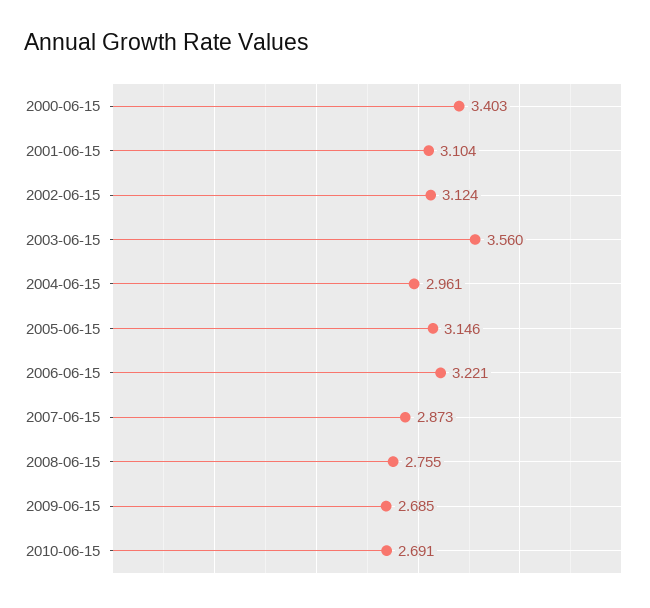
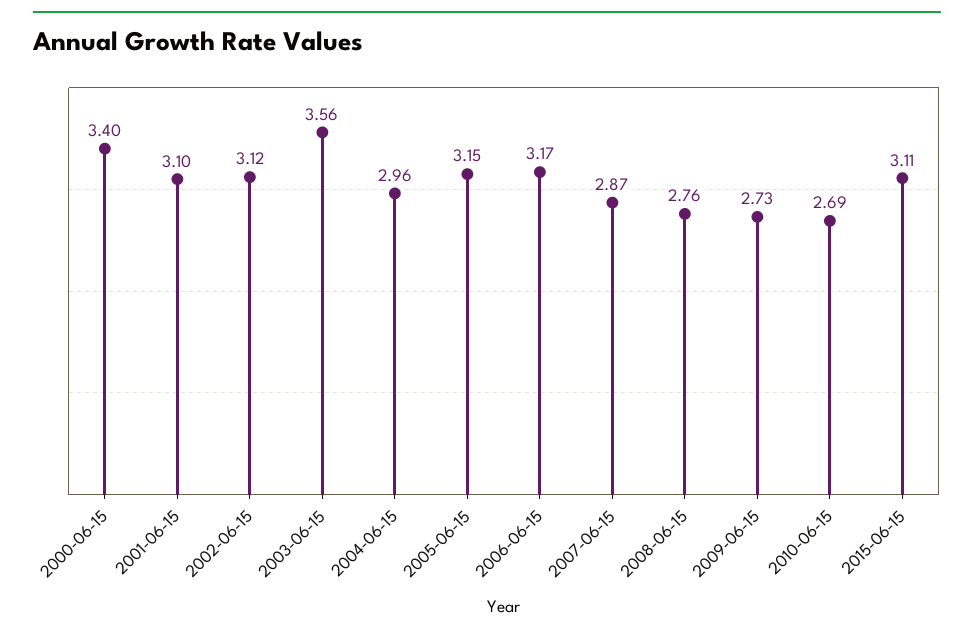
2006-06-15: 3.221 -> 3.17
2009-06-15: 2.685 -> 2.73
2015-06-15: none -> 3.11

